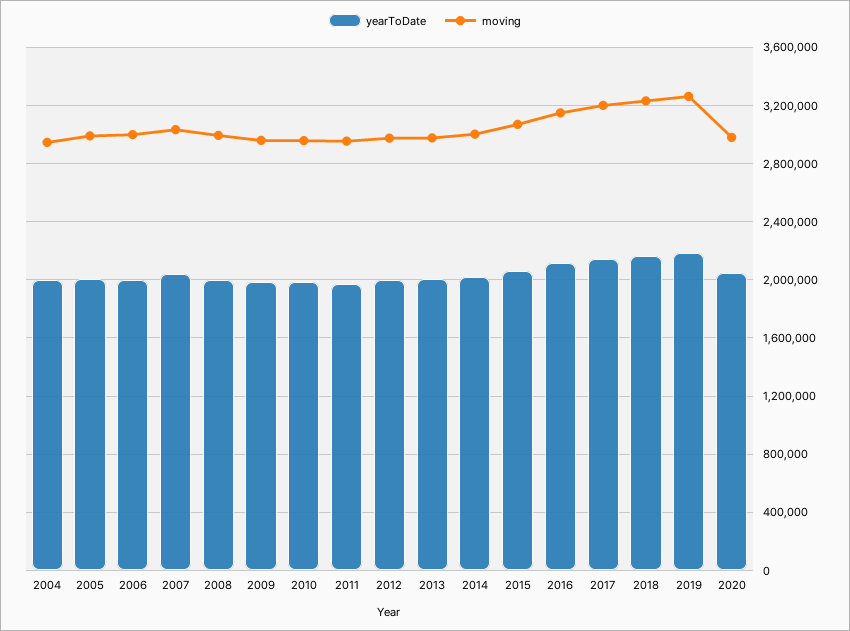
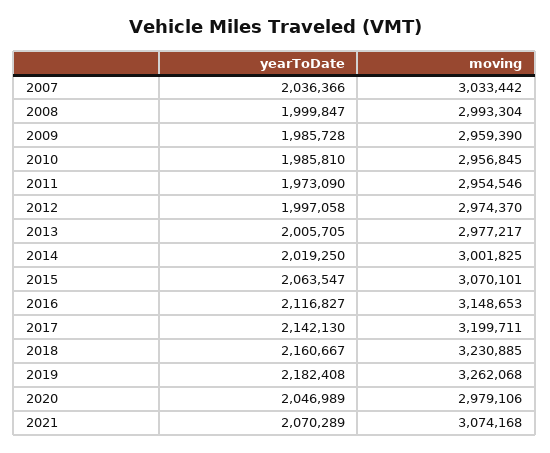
yearToDate, 2004: 2000000 -> none
moving, 2004: 2950000 -> none
yearToDate, 2005: 2000000 -> none
moving, 2005: 3000000 -> none
yearToDate, 2006: 2000000 -> none
moving, 2006: 3000000 -> none
yearToDate, 2021: none -> 2070289
moving, 2021: none -> 3074168

